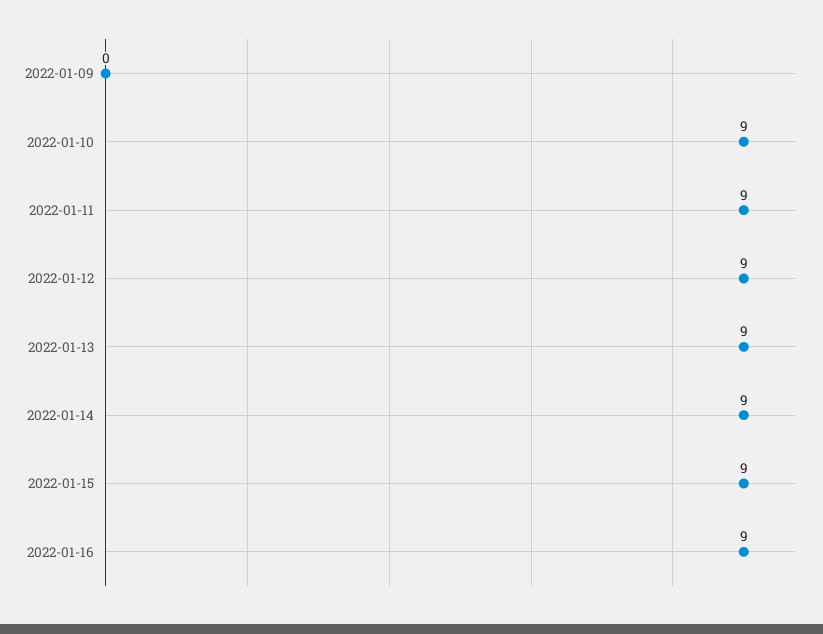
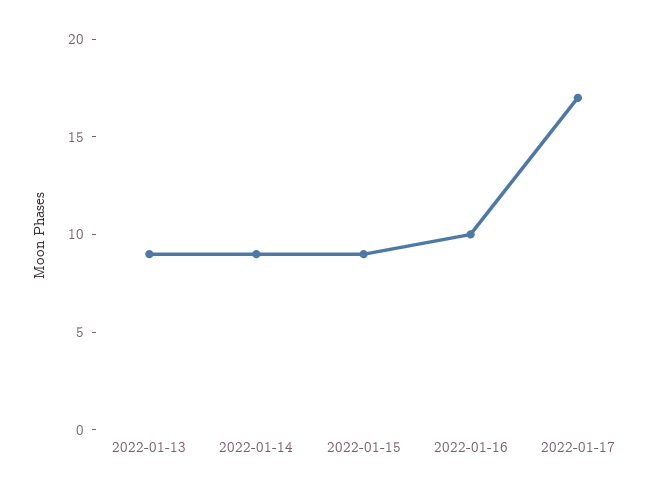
2022-01-09: 0 -> none
2022-01-10: 9 -> none
2022-01-11: 9 -> none
2022-01-12: 9 -> none
2022-01-16: 9 -> 10
2022-01-17: none -> 17

